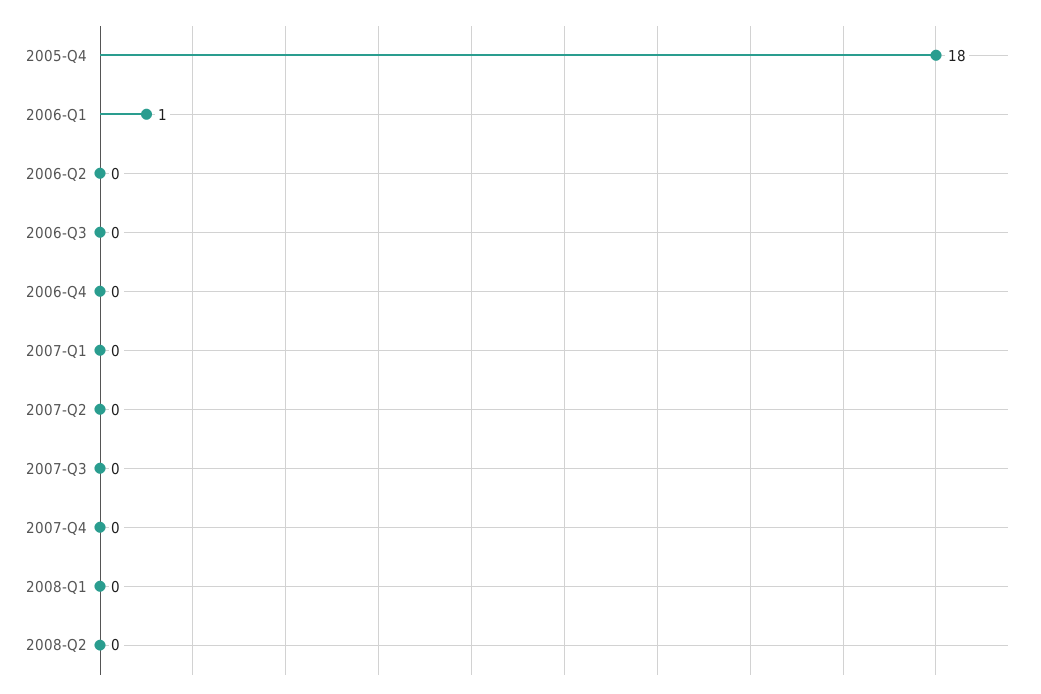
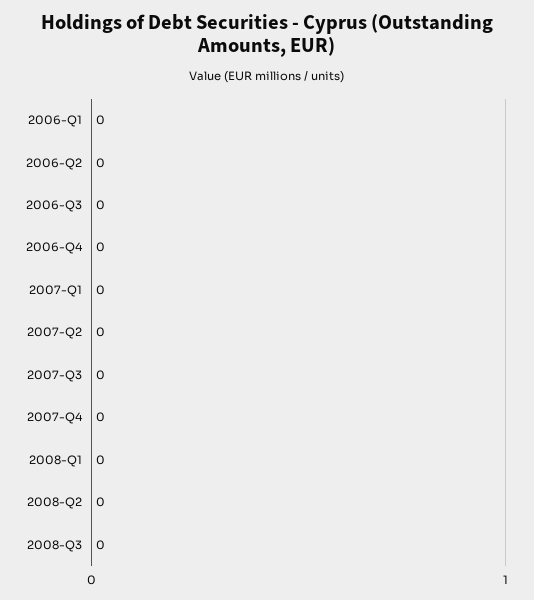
2005-Q4: 18 -> none
2006-Q1: 1 -> 0
2008-Q3: none -> 0

